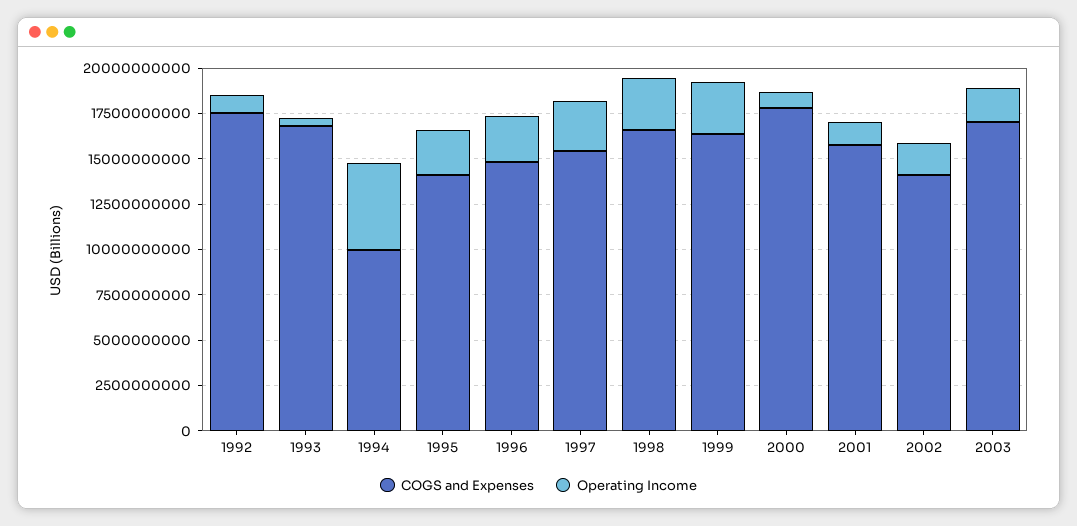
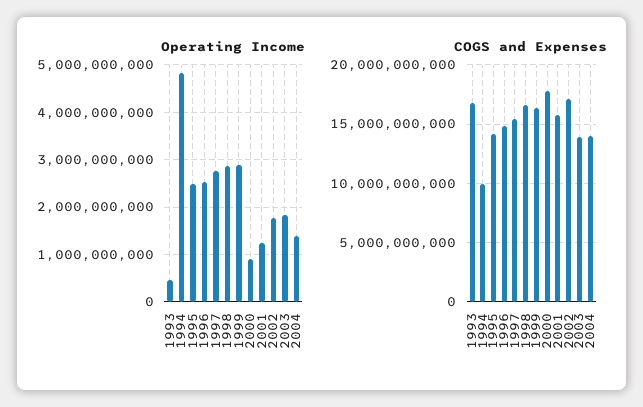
COGS and Expenses, 1992: 17500000000 -> none
Operating Income, 1992: 1000000000 -> none
COGS and Expenses, 2002: 14000000000 -> 17000000000
COGS and Expenses, 2003: 17000000000 -> 14000000000
Operating Income, 2004: none -> 1400000000
COGS and Expenses, 2004: none -> 14000000000

